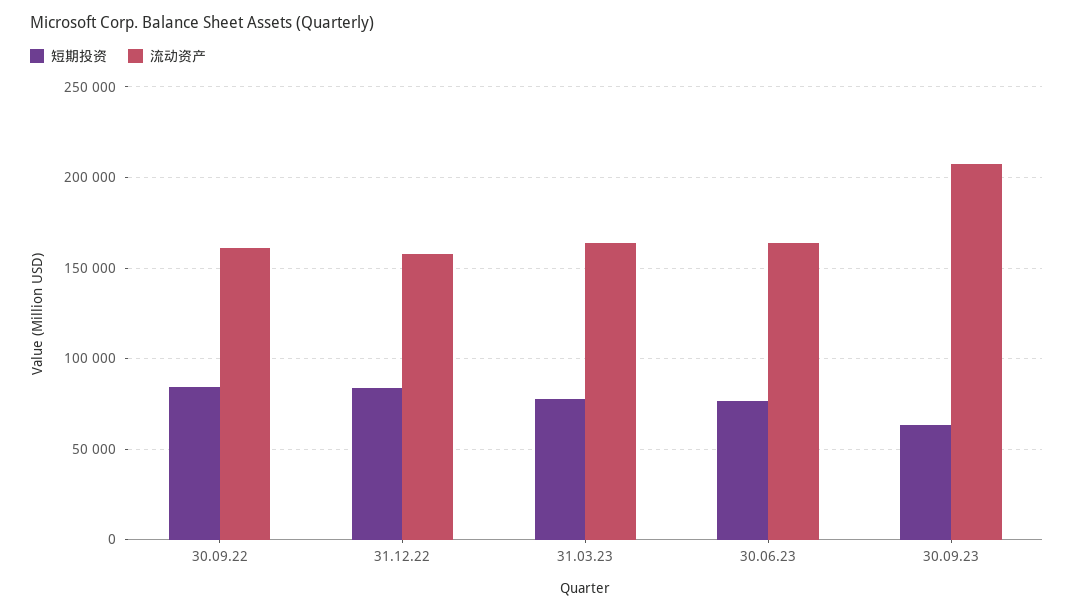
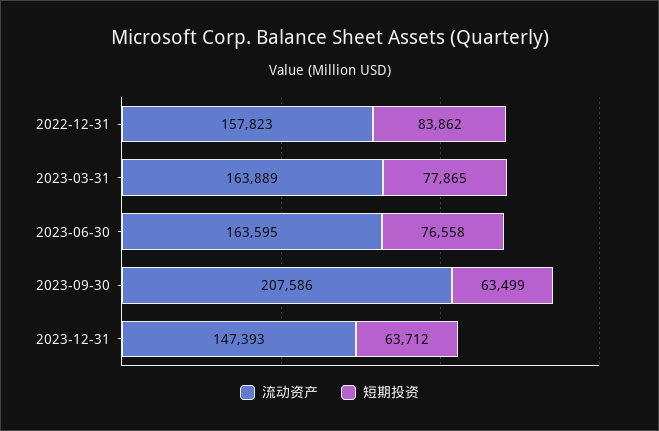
短期投资, 30.09.22: 85000 -> none
流动资产, 30.09.22: 160000 -> none
流动资产, 2023-12-31: none -> 147393
短期投资, 2023-12-31: none -> 63712

